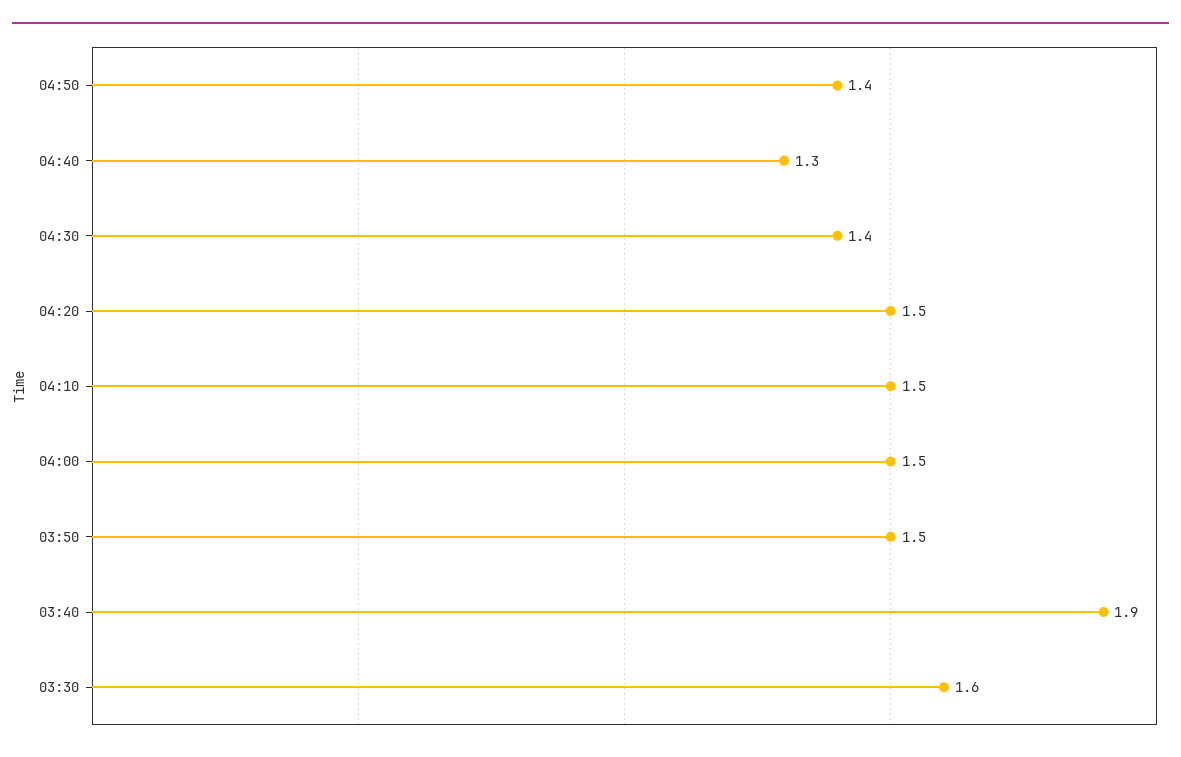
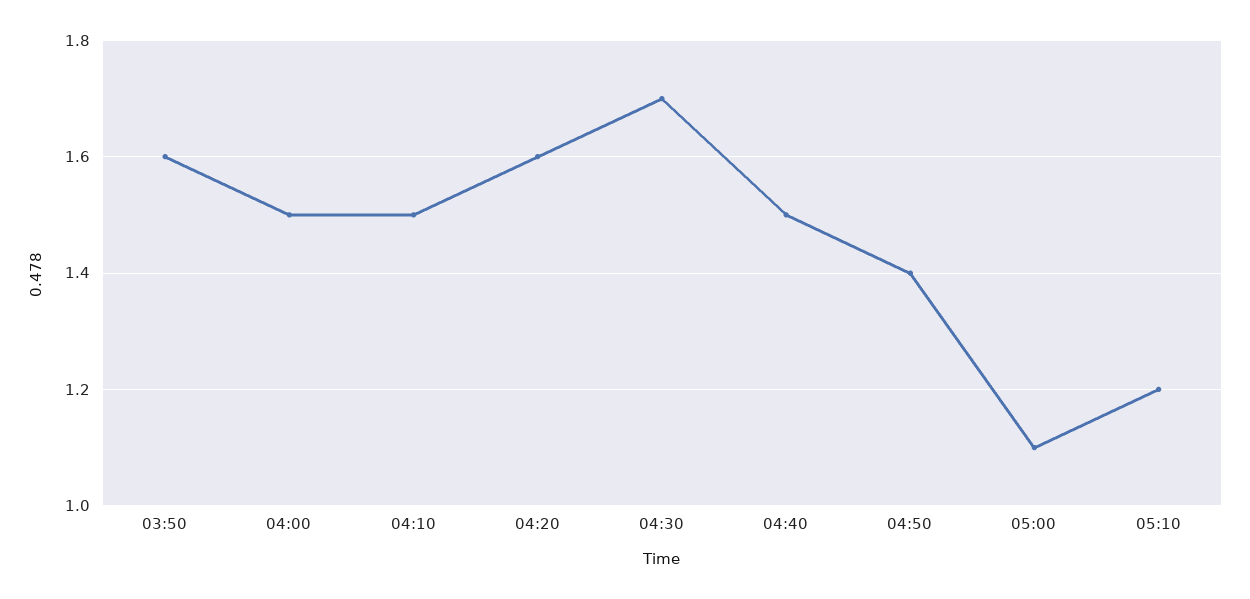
04:40: 1.3 -> 1.5
04:30: 1.4 -> 1.7
04:20: 1.5 -> 1.6
03:50: 1.5 -> 1.6
03:40: 1.9 -> none
03:30: 1.6 -> none
05:00: none -> 1.1
05:10: none -> 1.2

